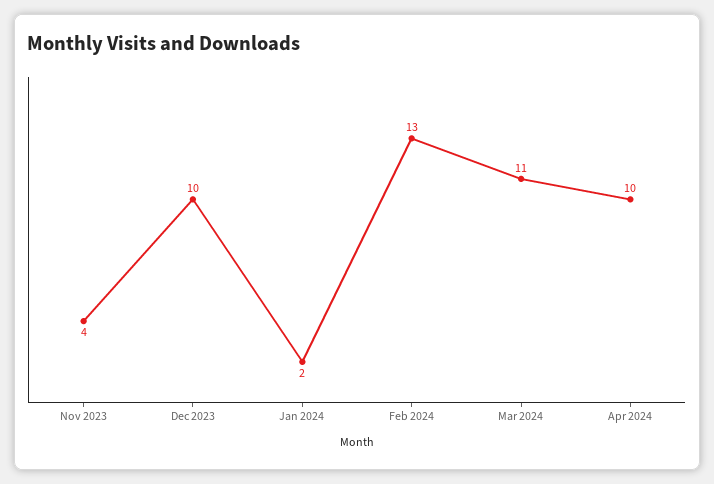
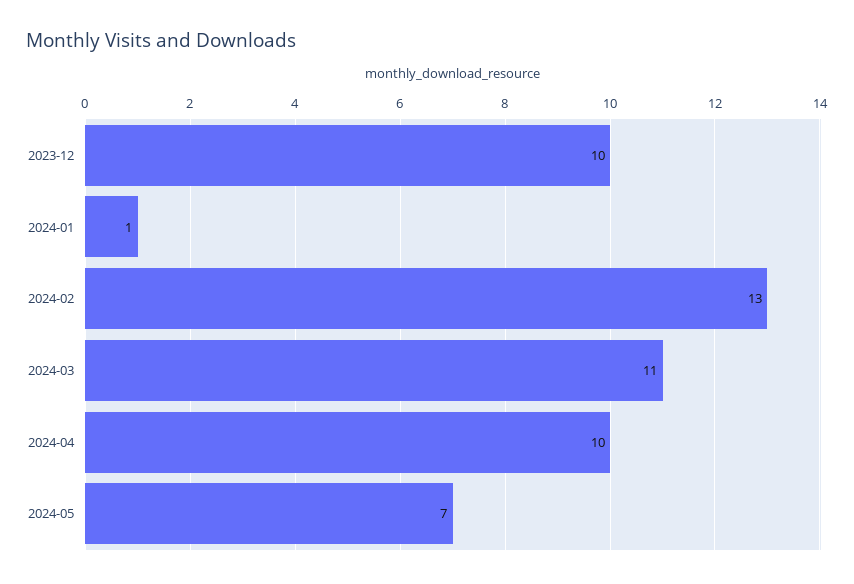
Nov 2023: 4 -> none
Jan 2024: 2 -> 1
2024-05: none -> 7

